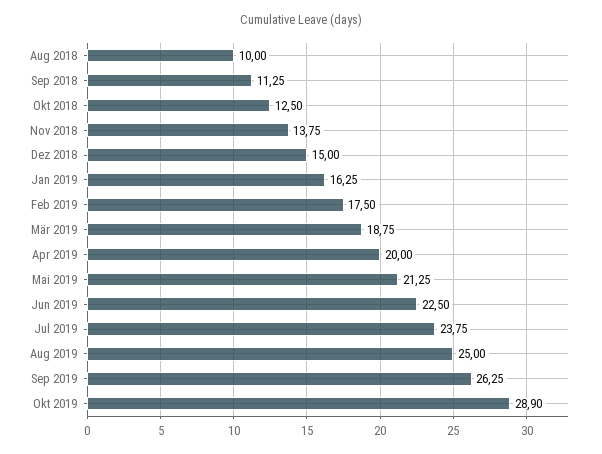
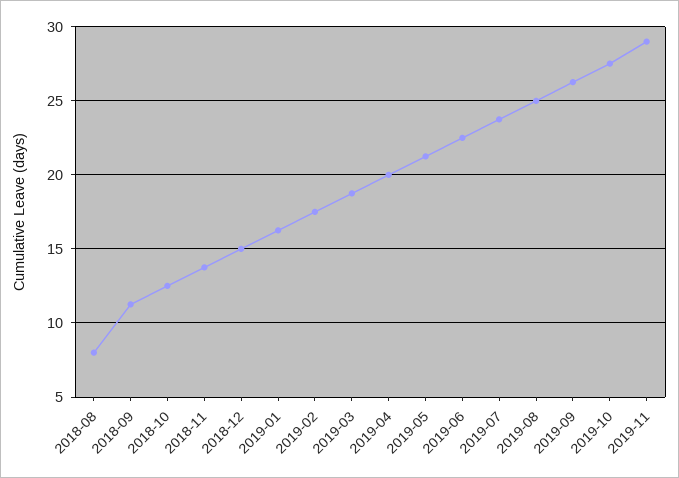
Aug 2018: 10 -> 8
Okt 2019: 28.9 -> 27.5
2019-11: none -> 29

